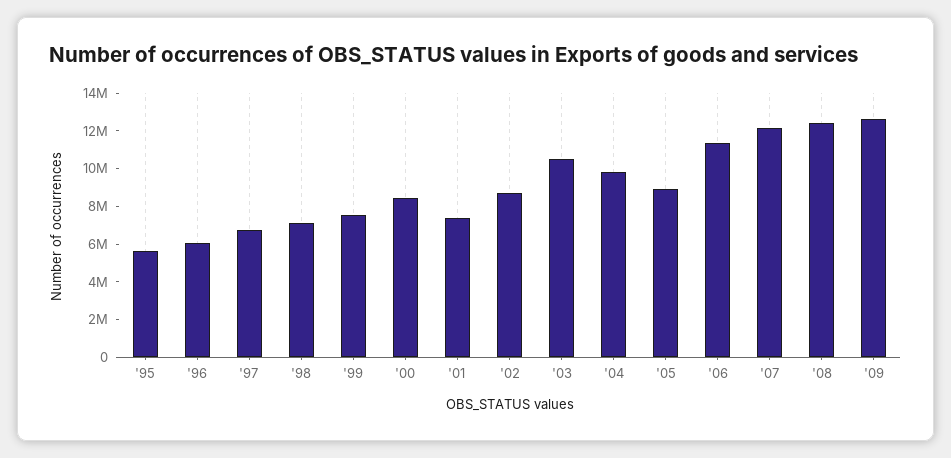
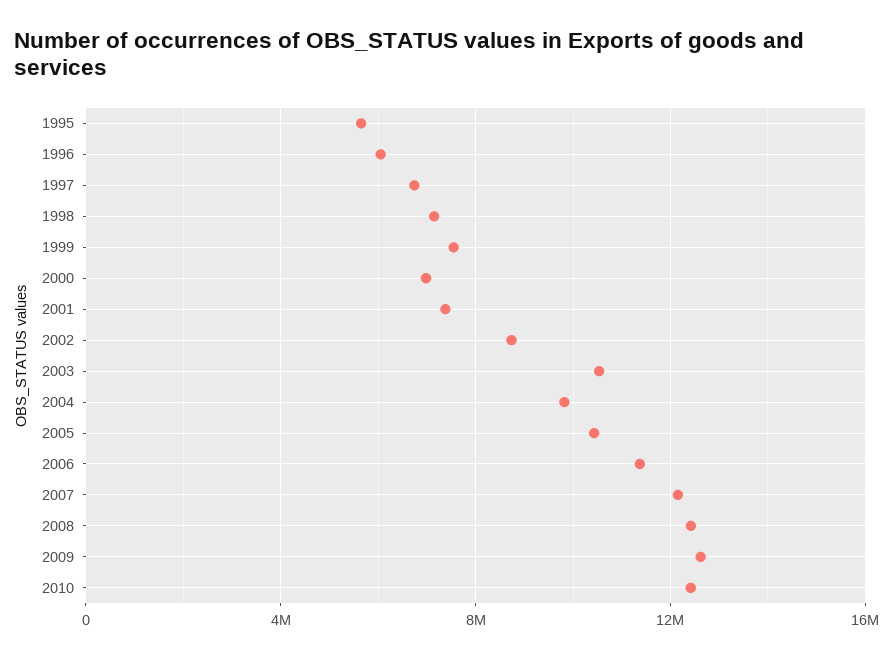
'00: 8500000 -> 7000000
'05: 9000000 -> 10500000
2010: none -> 12500000

